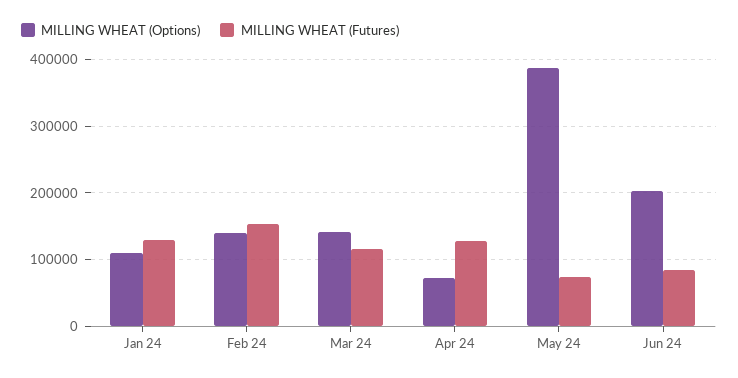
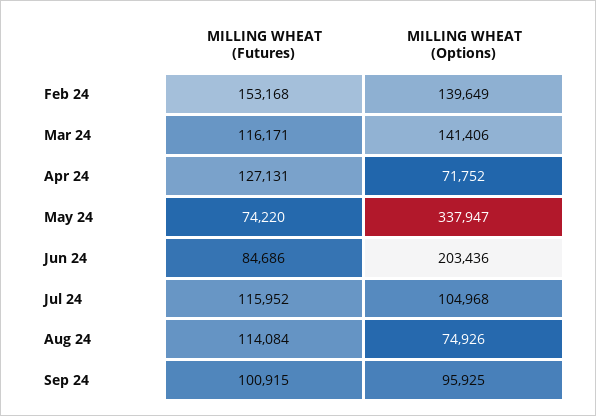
MILLING WHEAT (Options), Jan 24: 110000 -> none
MILLING WHEAT (Futures), Jan 24: 130000 -> none
MILLING WHEAT (Options), May 24: 390000 -> 337947
MILLING WHEAT (Futures), Jul 24: none -> 115952
MILLING WHEAT (Options), Jul 24: none -> 104968
MILLING WHEAT (Futures), Aug 24: none -> 114084
MILLING WHEAT (Options), Aug 24: none -> 74926
MILLING WHEAT (Futures), Sep 24: none -> 100915
MILLING WHEAT (Options), Sep 24: none -> 95925

